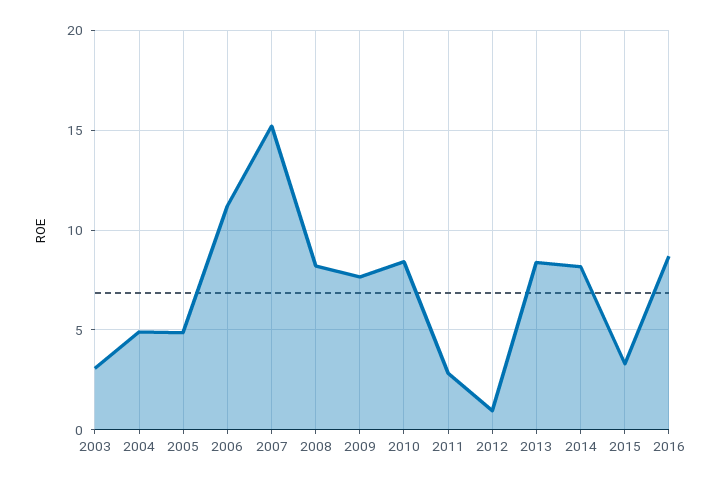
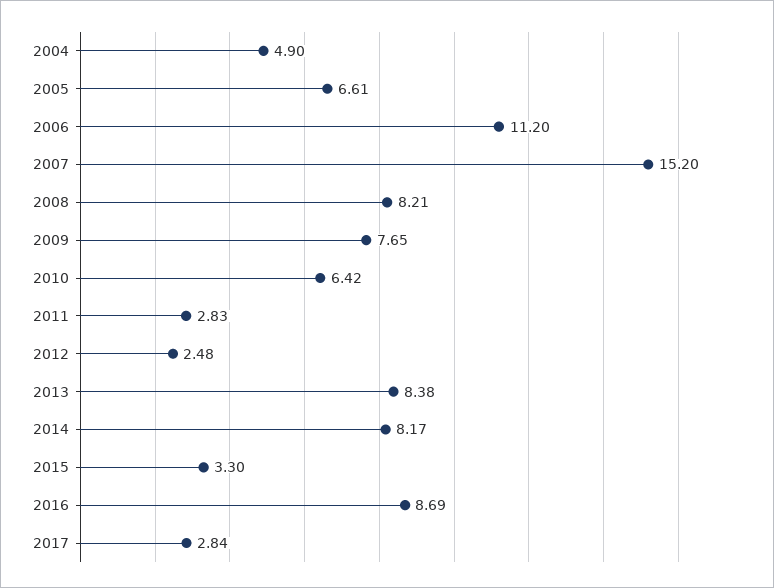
2003: 3 -> none
2005: 5 -> 6.61
2010: 8.5 -> 6.42
2012: 1 -> 2.48
2017: none -> 2.84

